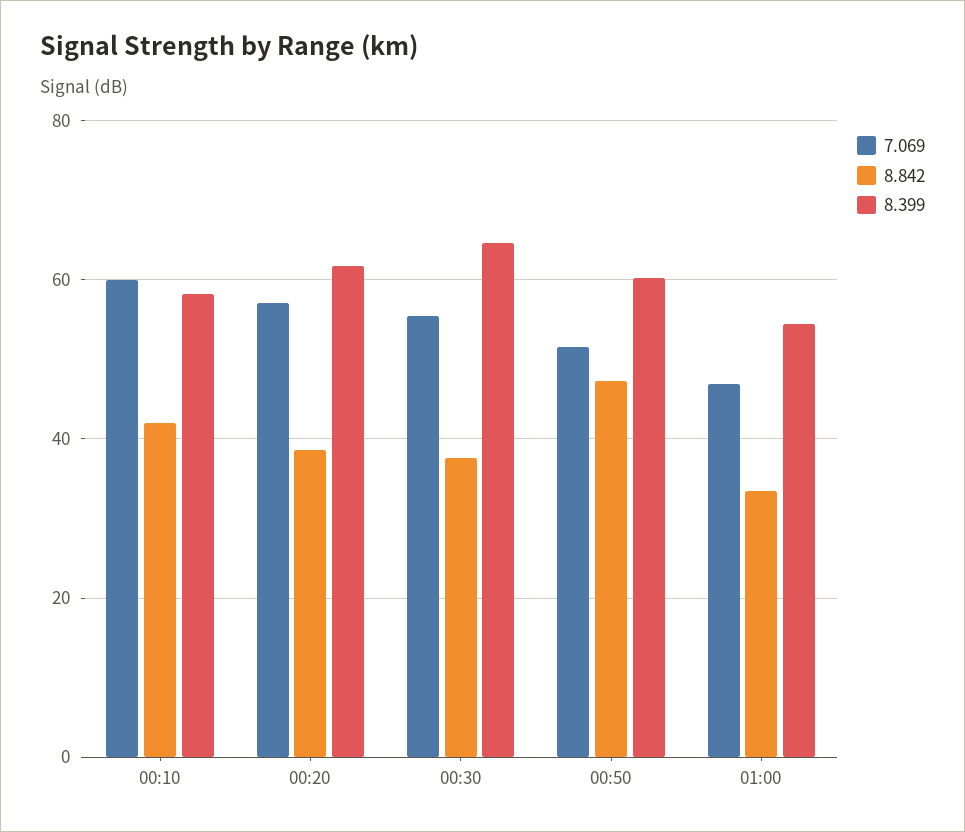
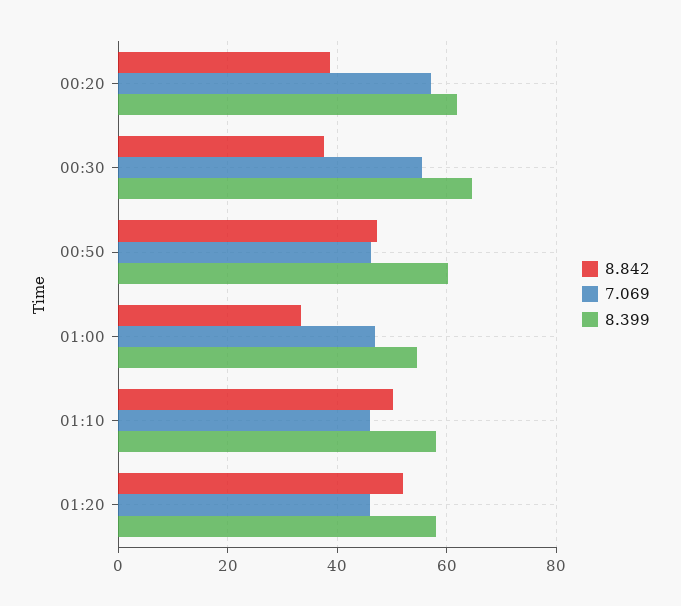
7.069, 00:10: 60 -> none
8.842, 00:10: 42 -> none
8.399, 00:10: 58 -> none
7.069, 00:50: 52 -> 46
8.842, 01:10: none -> 50
7.069, 01:10: none -> 46
8.399, 01:10: none -> 58
8.842, 01:20: none -> 52
7.069, 01:20: none -> 46
8.399, 01:20: none -> 58

